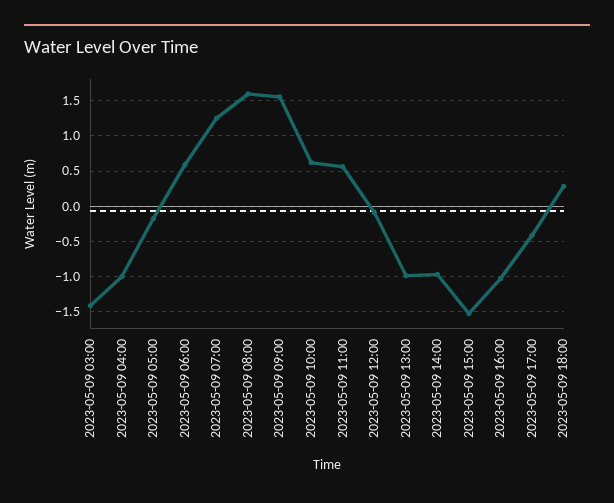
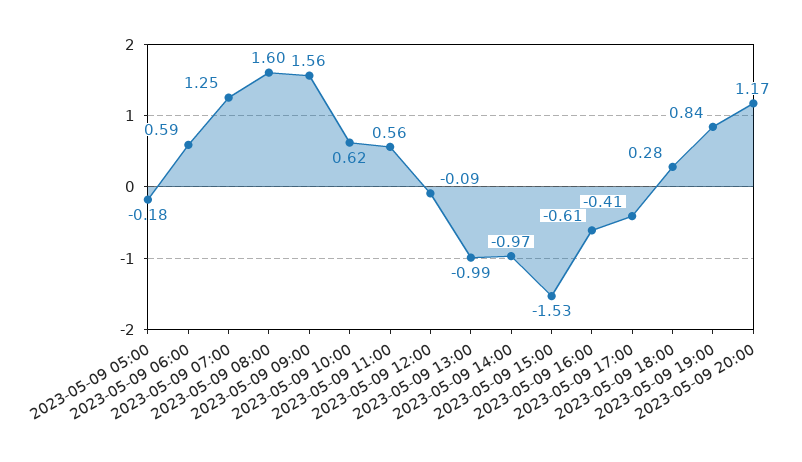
2023-05-09 03:00: -1.4 -> none
2023-05-09 04:00: -1 -> none
2023-05-09 16:00: -1 -> -0.61
2023-05-09 19:00: none -> 0.84
2023-05-09 20:00: none -> 1.17

